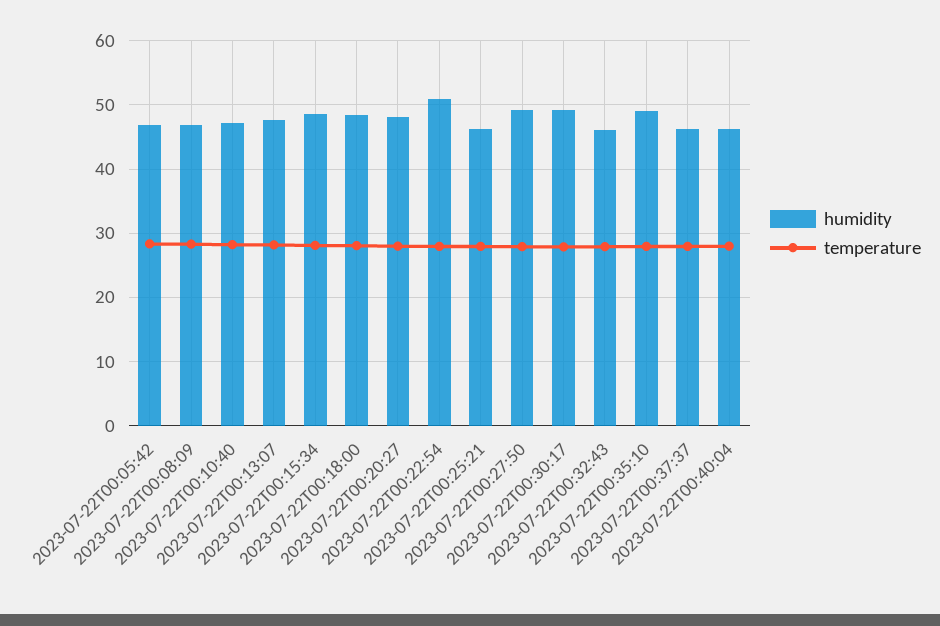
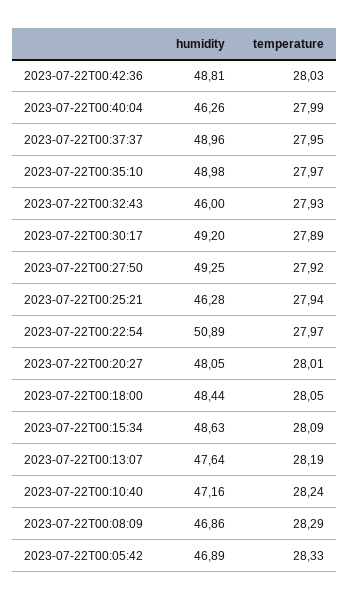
humidity, 2023-07-22T00:37:37: 46 -> 48.96
humidity, 2023-07-22T00:42:36: none -> 48.81
temperature, 2023-07-22T00:42:36: none -> 28.03

